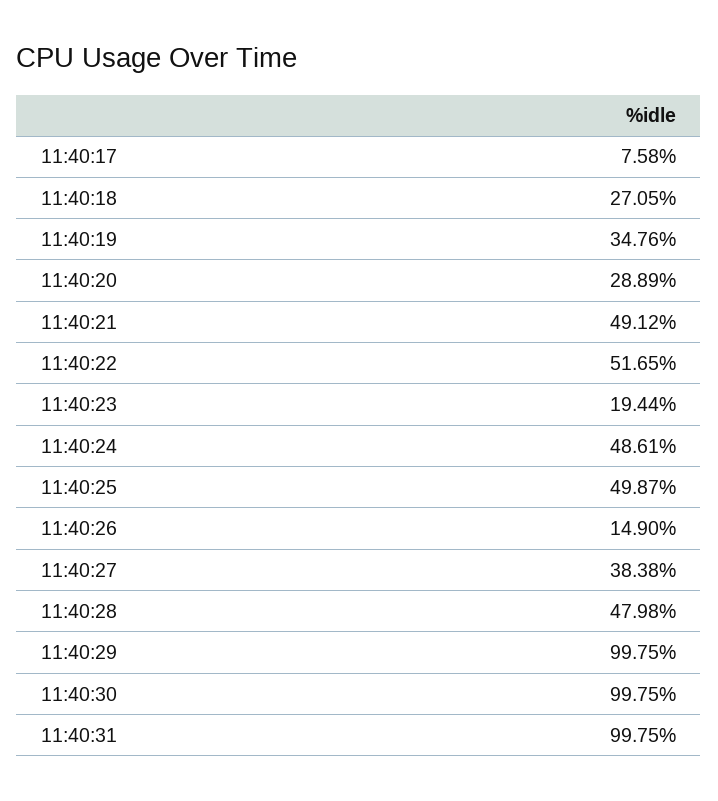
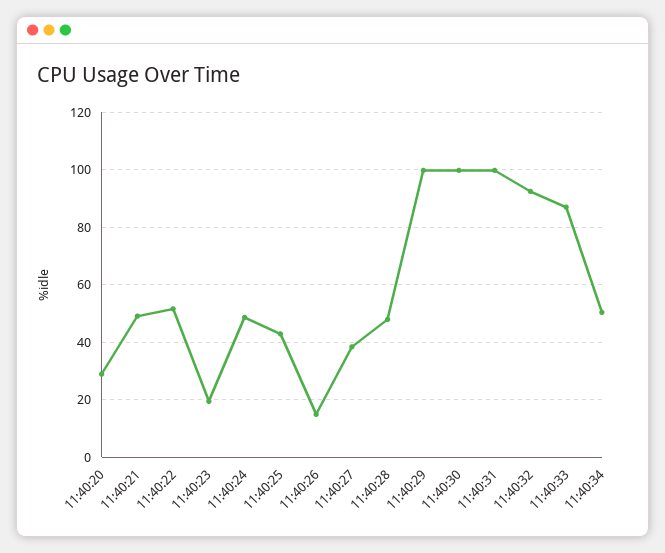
11:40:17: 7.58 -> none
11:40:18: 27.05 -> none
11:40:19: 34.76 -> none
11:40:25: 49.87 -> 42.5
11:40:32: none -> 92.5
11:40:33: none -> 87.5
11:40:34: none -> 50

